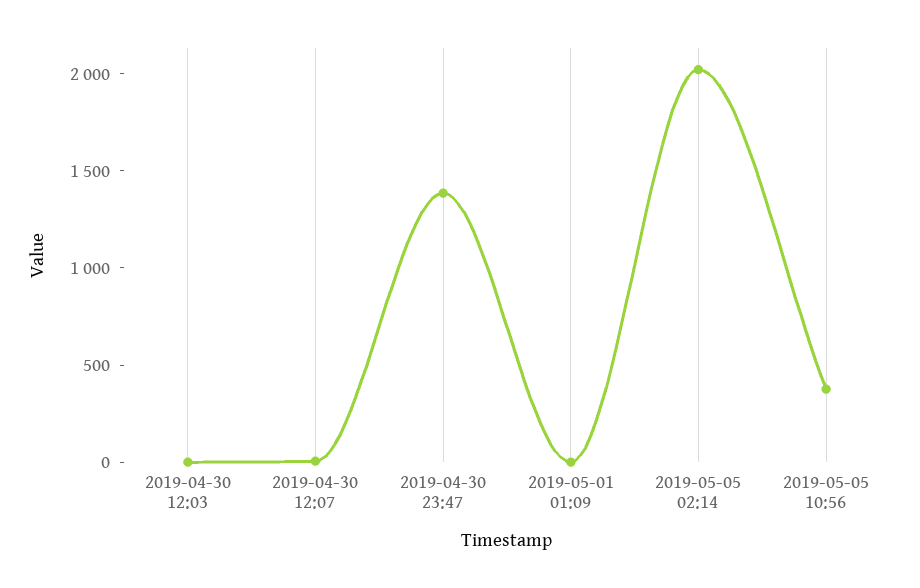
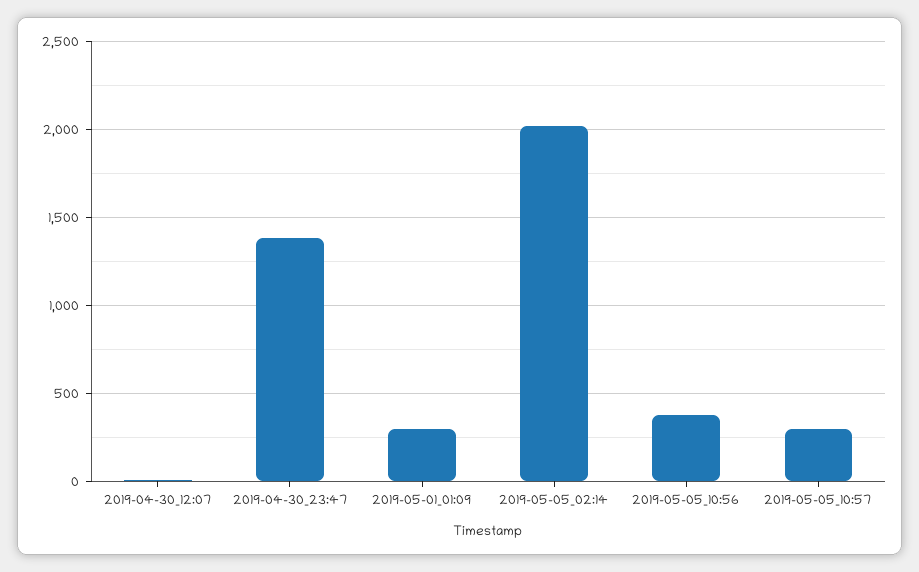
2019-04-30 12:03: 0 -> none
2019-05-01 01:09: 0 -> 300
2019-05-05_10:57: none -> 300

